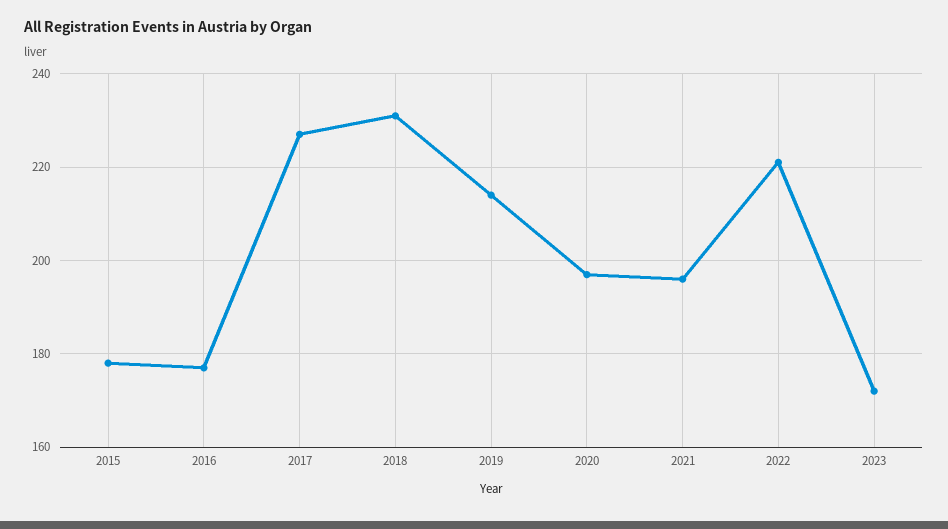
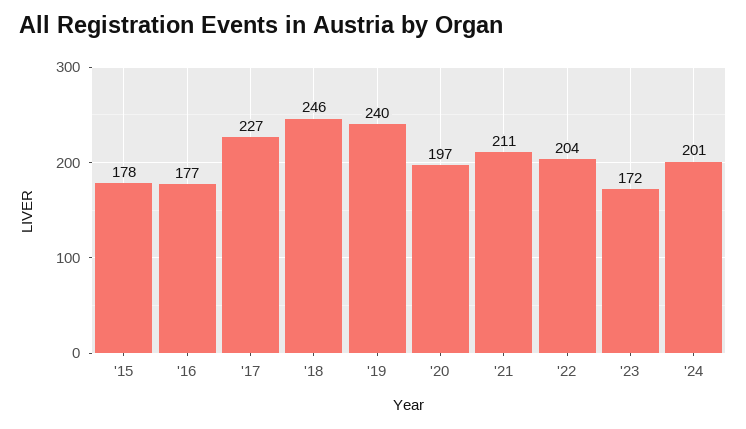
2018: 230 -> 246
2019: 215 -> 240
2021: 195 -> 211
2022: 220 -> 204
'24: none -> 201

